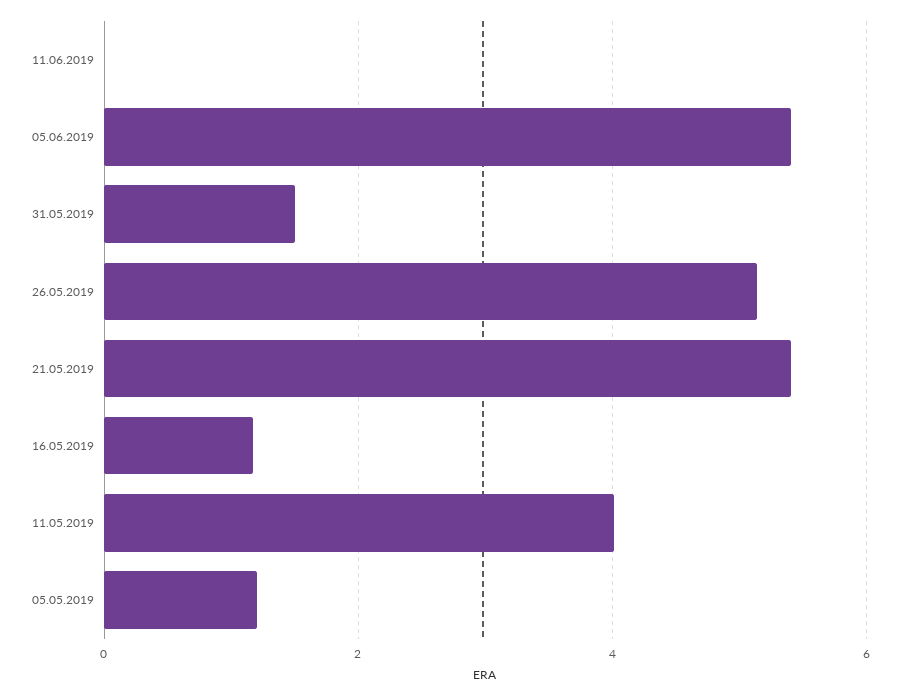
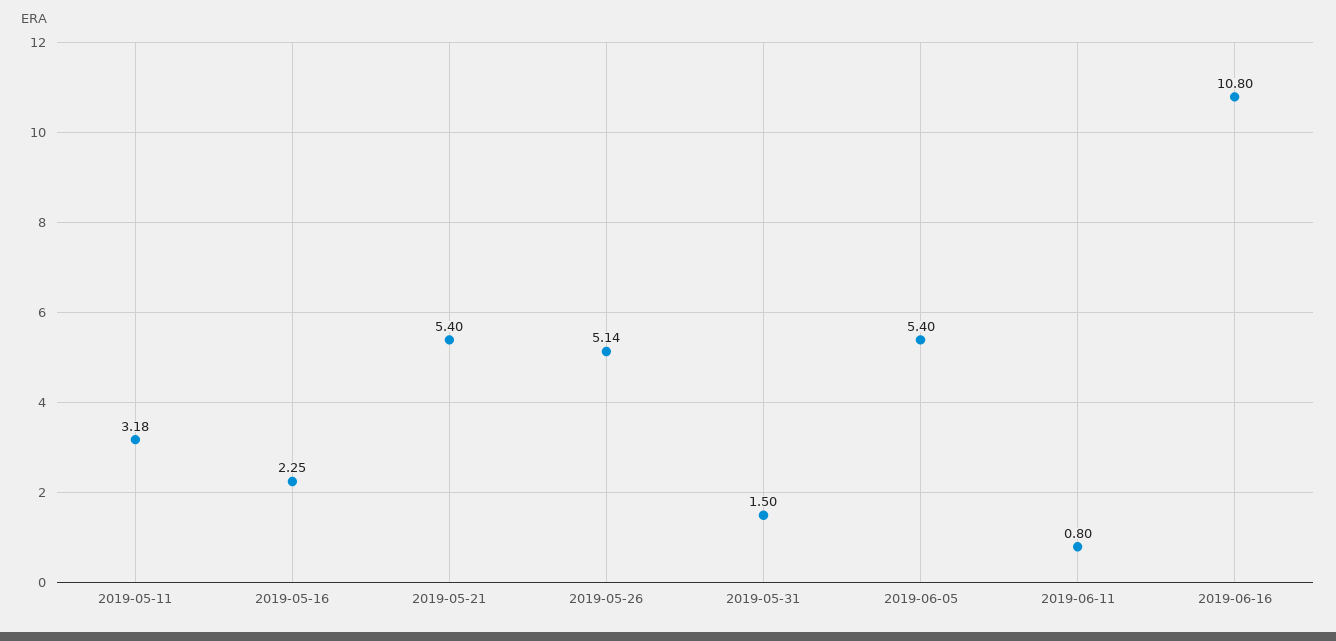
11.06.2019: 0 -> 0.8
16.05.2019: 1.2 -> 2.25
11.05.2019: 4 -> 3.18
05.05.2019: 1.2 -> none
2019-06-16: none -> 10.8

